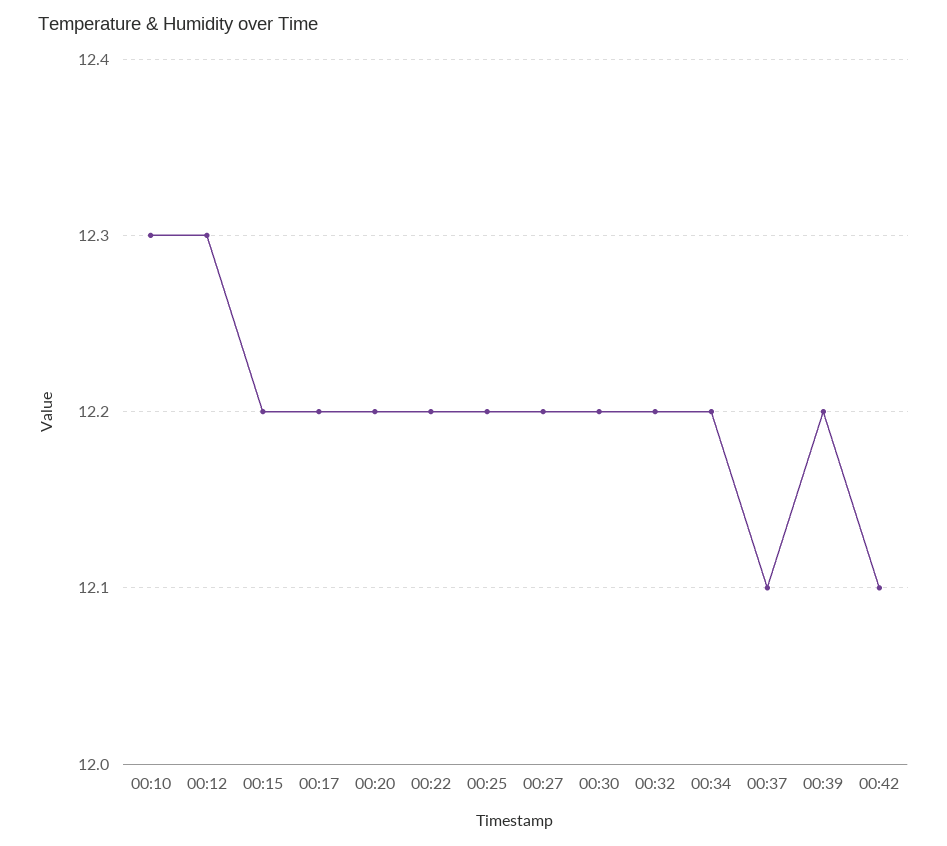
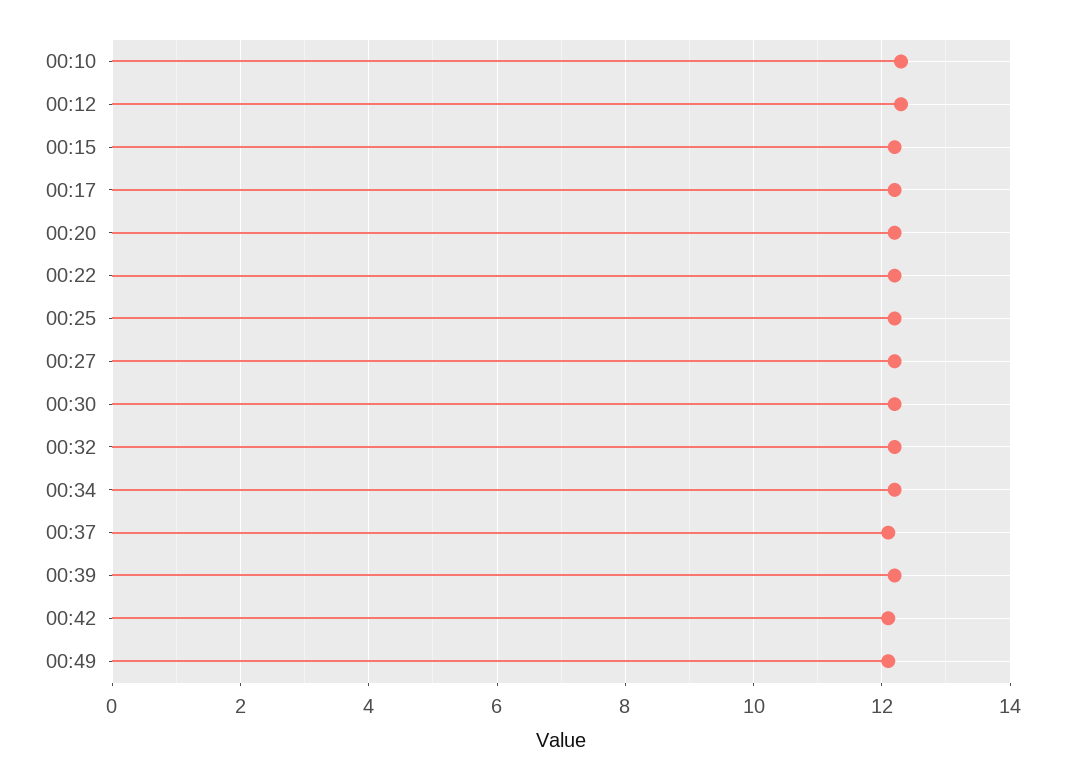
00:49: none -> 12

